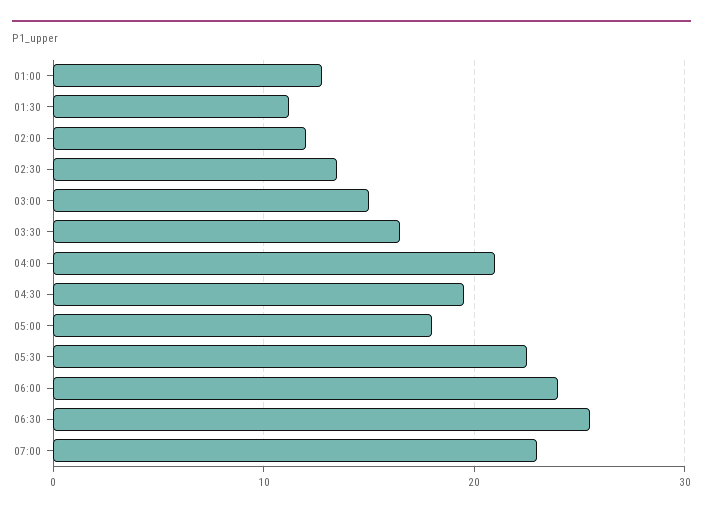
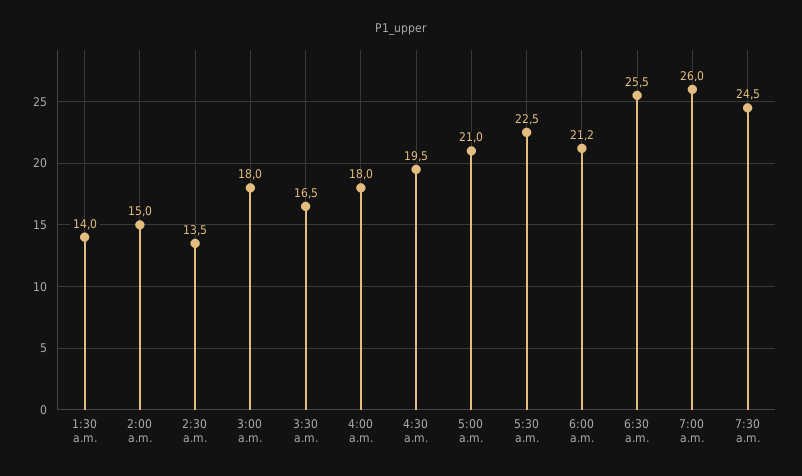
01:00: 13 -> none
01:30: 11 -> 14
02:00: 12 -> 15
03:00: 15 -> 18
04:00: 21 -> 18
05:00: 18 -> 21
06:00: 24 -> 21.2
07:00: 23 -> 26
7:30 a.m.: none -> 24.5

